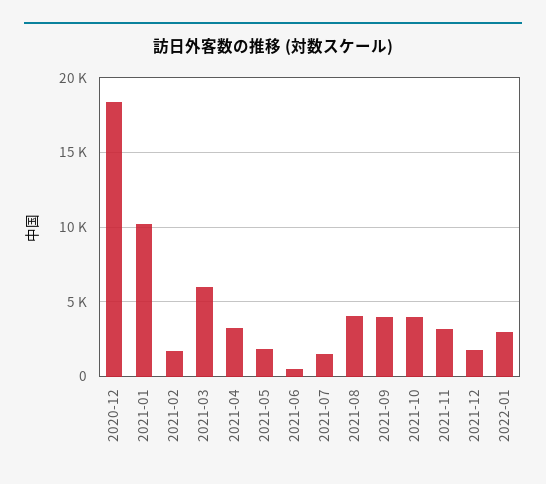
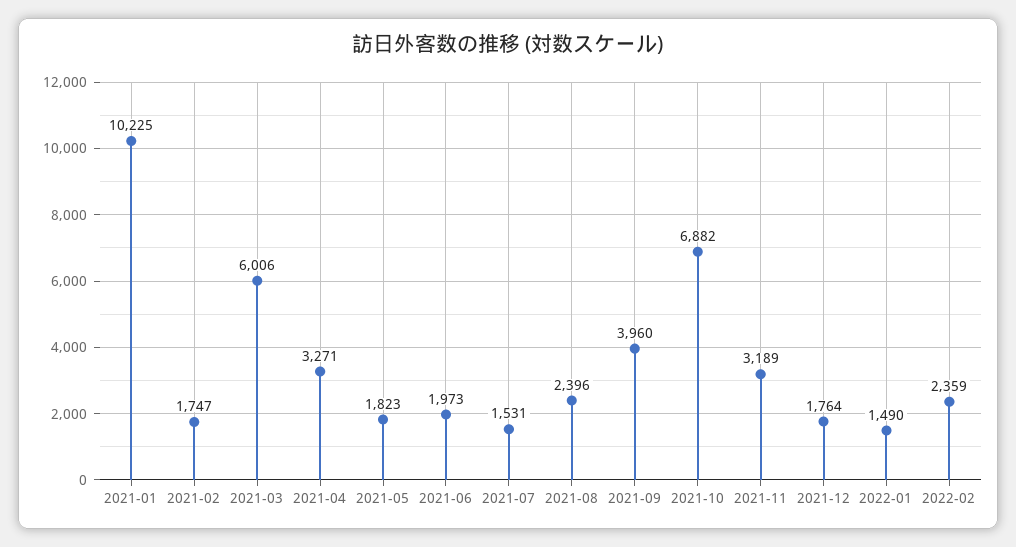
2020-12: 18500 -> none
2021-06: 500 -> 1973
2021-08: 4000 -> 2396
2021-10: 4000 -> 6882
2022-01: 3000 -> 1490
2022-02: none -> 2359

